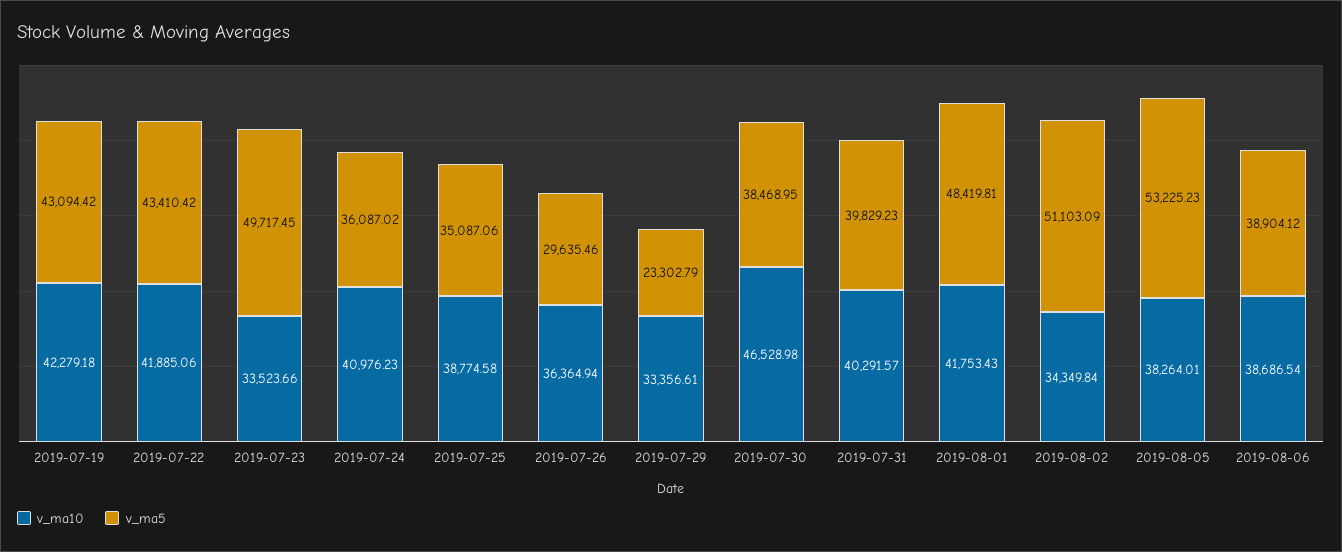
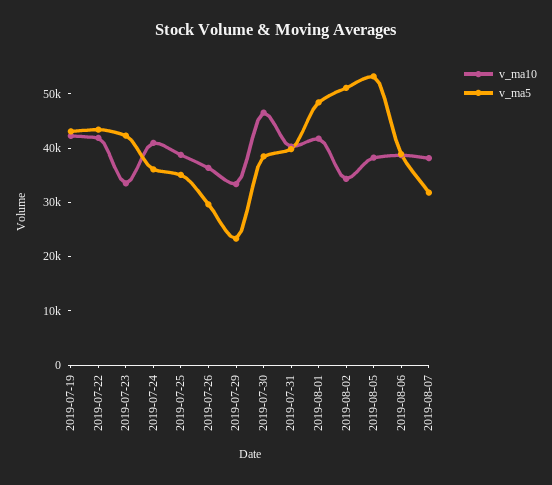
v_ma5, 2019-07-23: 49717.45 -> 42000
v_ma10, 2019-08-07: none -> 38000
v_ma5, 2019-08-07: none -> 32000

